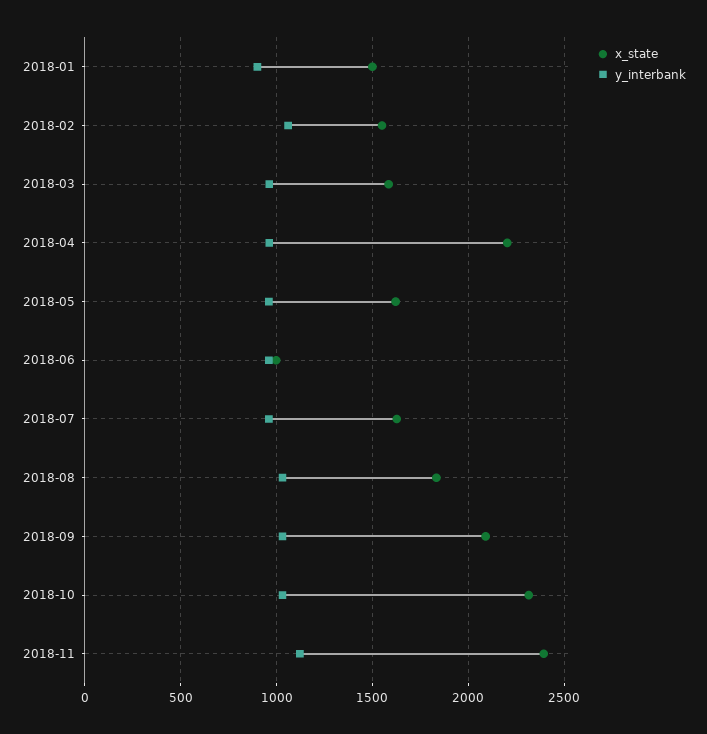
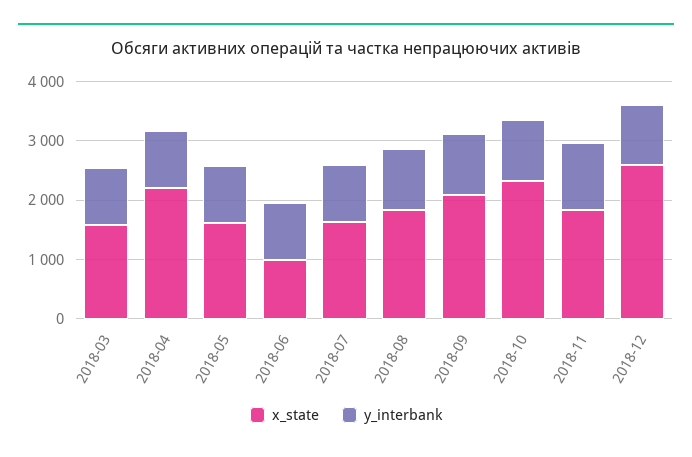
x_state, 2018-01: 1500 -> none
y_interbank, 2018-01: 900 -> none
x_state, 2018-02: 1550 -> none
y_interbank, 2018-02: 1050 -> none
x_state, 2018-11: 2400 -> 1800
x_state, 2018-12: none -> 2600
y_interbank, 2018-12: none -> 1000

